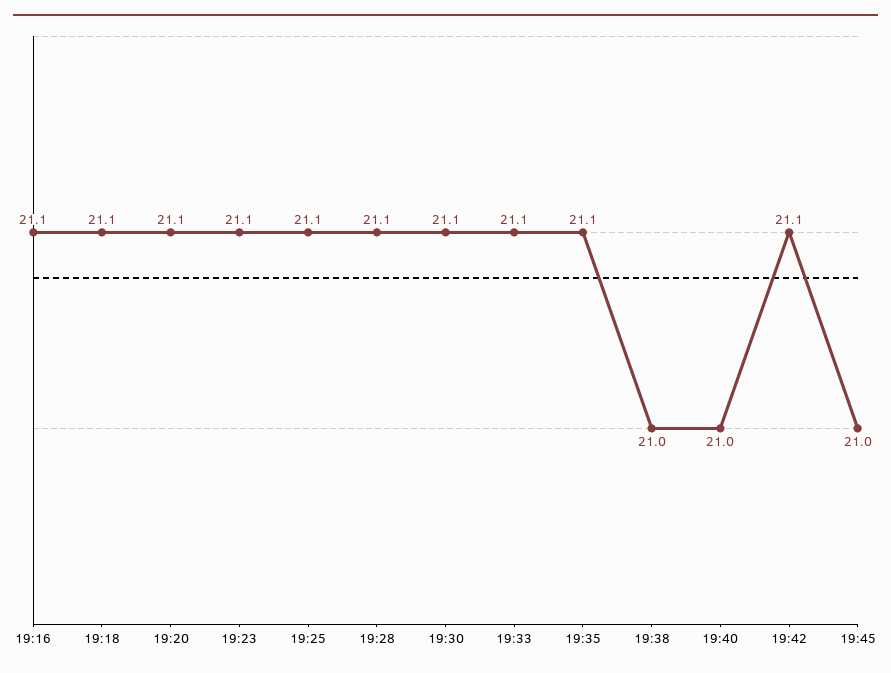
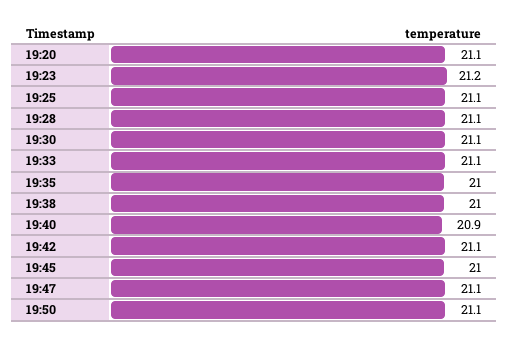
19:16: 21.1 -> none
19:18: 21.1 -> none
19:23: 21.1 -> 21.2
19:35: 21.1 -> 21
19:40: 21 -> 20.9
19:47: none -> 21.1
19:50: none -> 21.1

